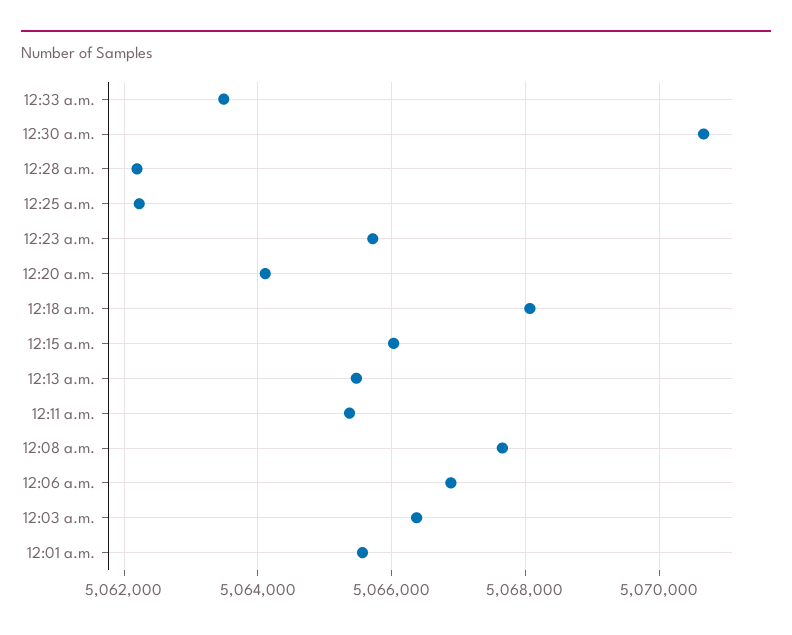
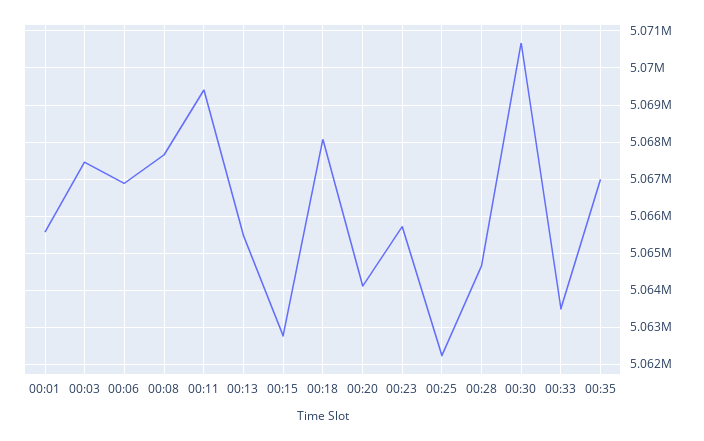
12:28 a.m.: 5062200 -> 5064600
12:15 a.m.: 5066000 -> 5062800
12:11 a.m.: 5065400 -> 5069400
12:03 a.m.: 5066400 -> 5067400
00:35: none -> 5067000

